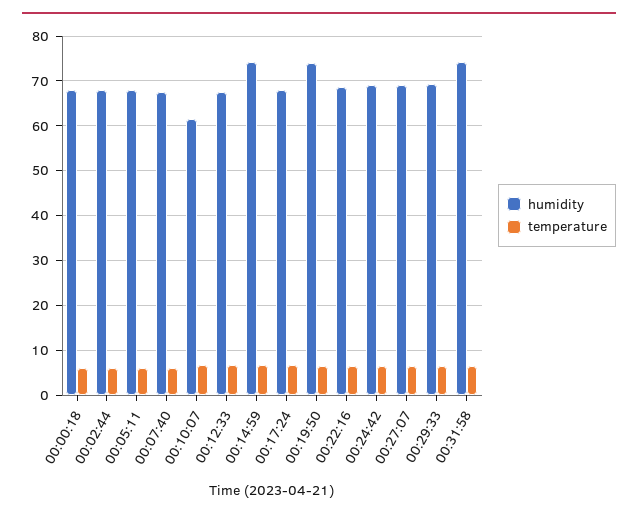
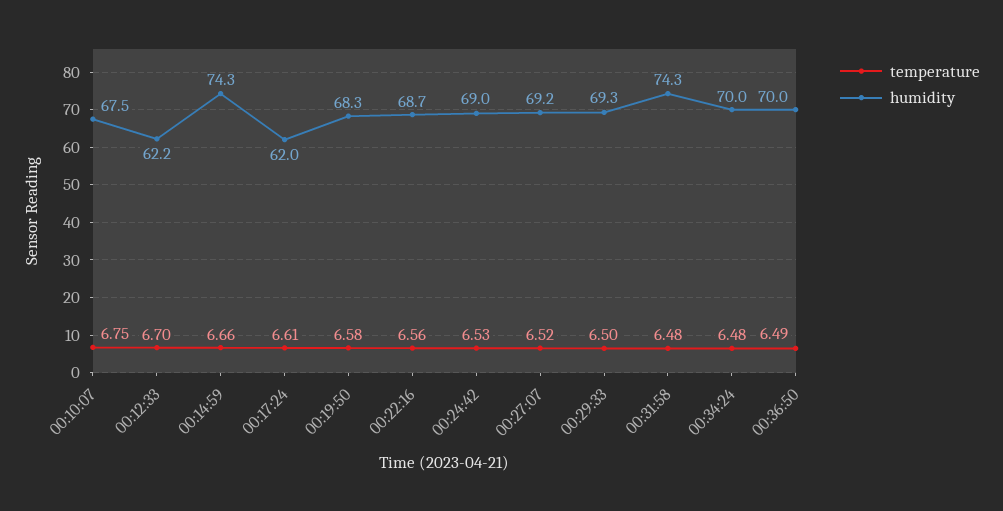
humidity, 00:00:18: 68 -> none
temperature, 00:00:18: 6 -> none
humidity, 00:02:44: 68 -> none
temperature, 00:02:44: 6 -> none
humidity, 00:05:11: 68 -> none
temperature, 00:05:11: 6 -> none
humidity, 00:07:40: 68 -> none
temperature, 00:07:40: 6 -> none
humidity, 00:10:07: 62 -> 67.5
humidity, 00:12:33: 68 -> 62.2
humidity, 00:17:24: 68 -> 62
humidity, 00:19:50: 74 -> 68.3
temperature, 00:34:24: none -> 6.48
humidity, 00:34:24: none -> 70
temperature, 00:36:50: none -> 6.49
humidity, 00:36:50: none -> 70

